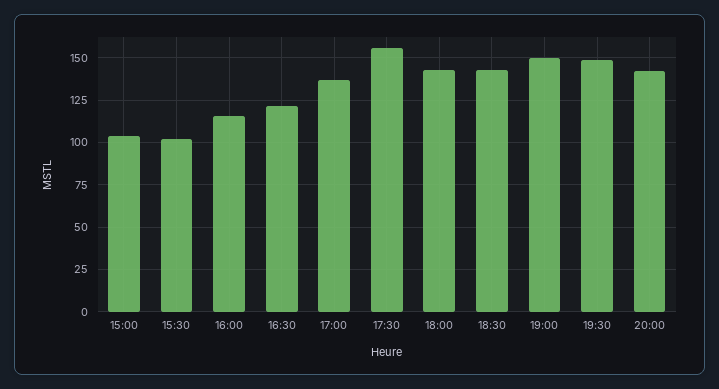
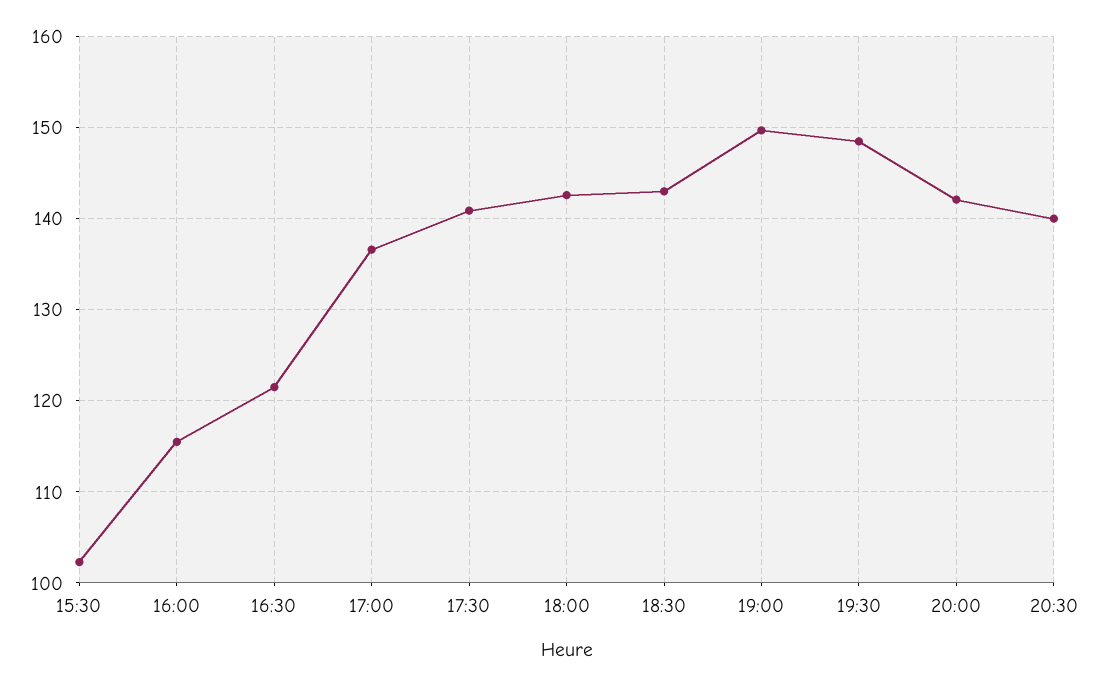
15:00: 105 -> none
17:30: 155 -> 141
20:30: none -> 140

